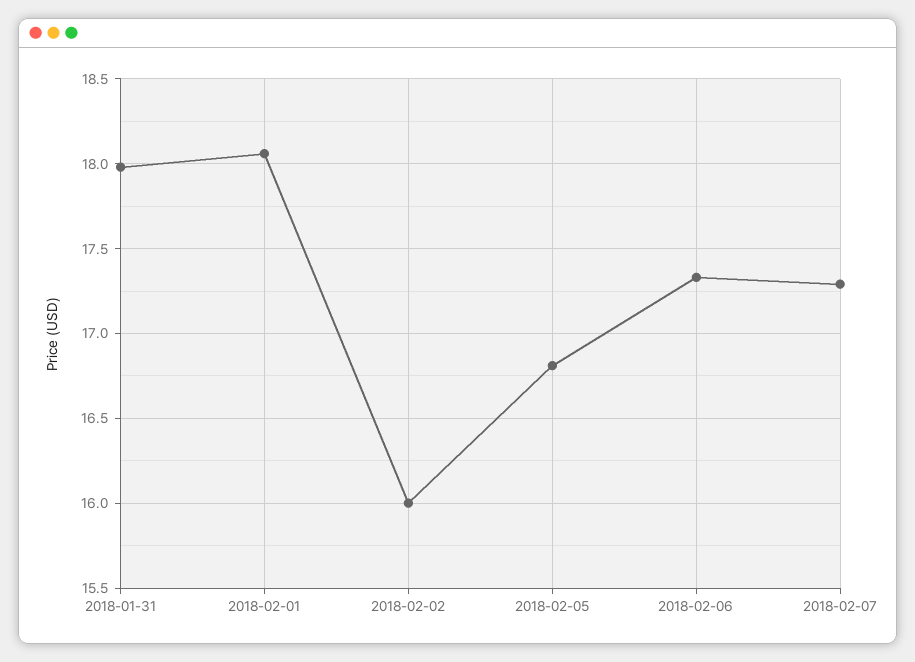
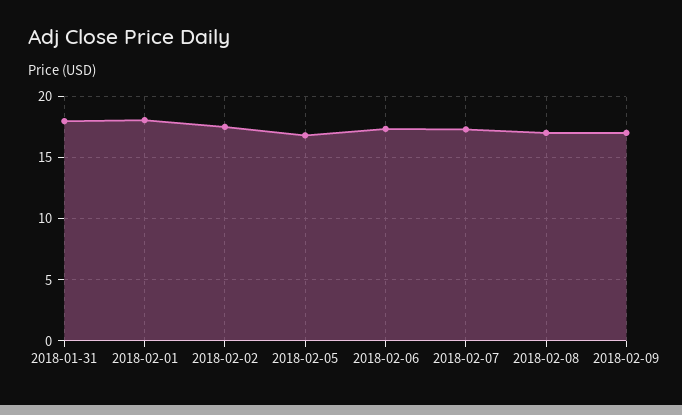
2018-02-02: 16 -> 17.5
2018-02-08: none -> 17
2018-02-09: none -> 17

